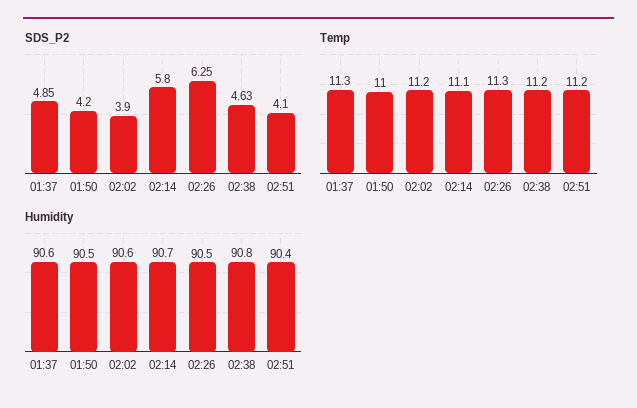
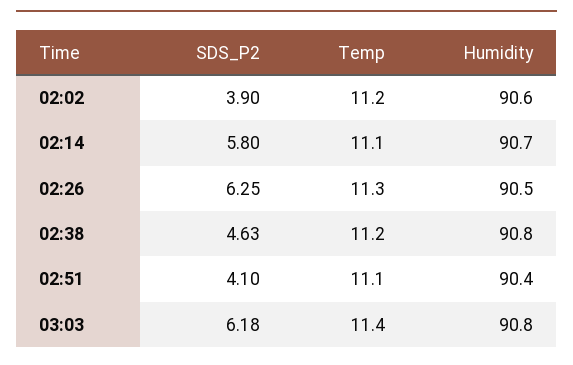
SDS_P2, 01:37: 4.85 -> none
SDS_P2, 01:50: 4.2 -> none
Temp, 01:37: 11.3 -> none
Temp, 01:50: 11 -> none
Temp, 02:51: 11.2 -> 11.1
Humidity, 01:37: 90.6 -> none
Humidity, 01:50: 90.5 -> none
SDS_P2, 03:03: none -> 6.18
Temp, 03:03: none -> 11.4
Humidity, 03:03: none -> 90.8

